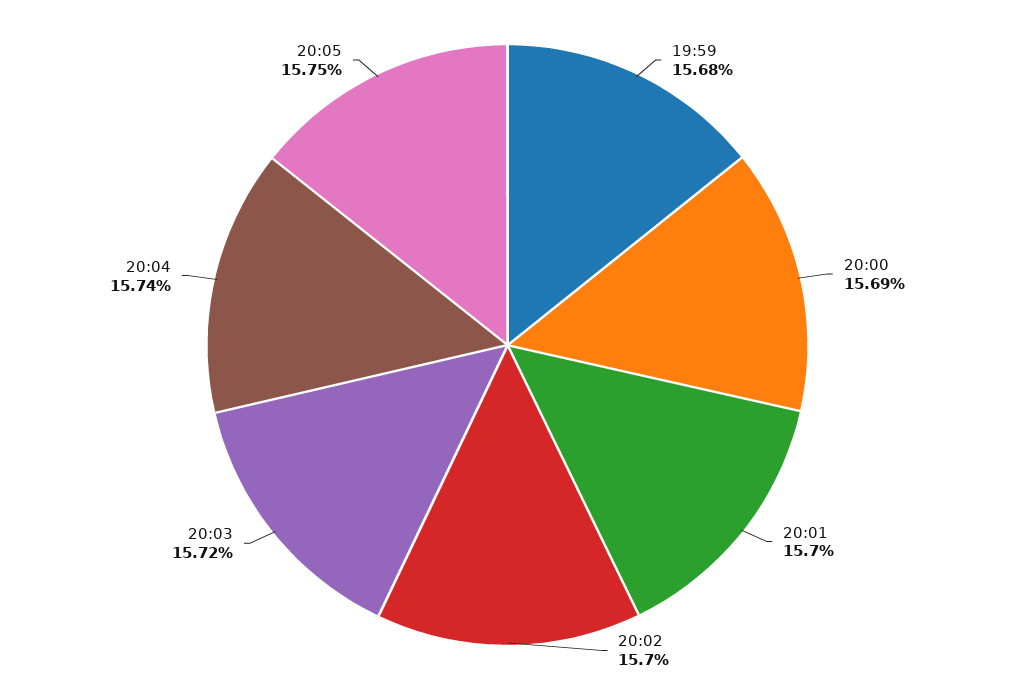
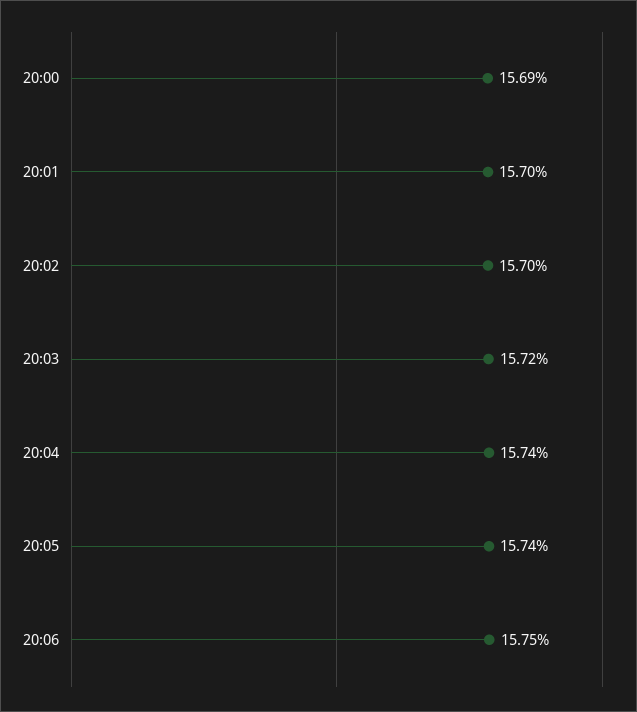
19:59: 15.68 -> none
20:05: 15.75 -> 15.74
20:06: none -> 15.75

